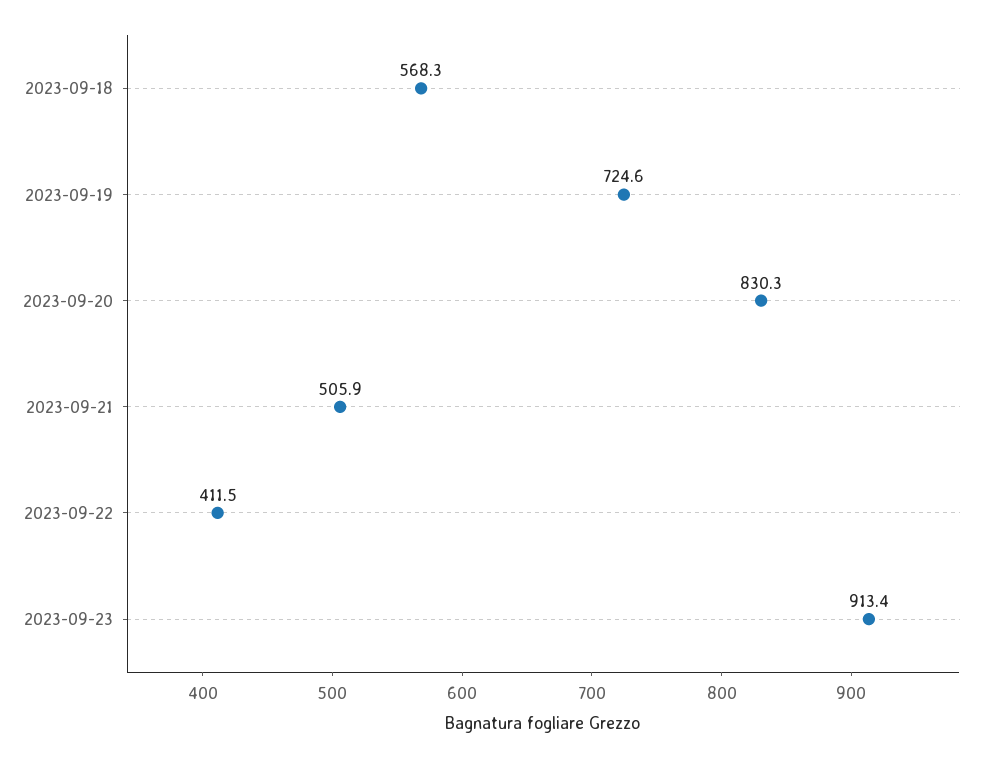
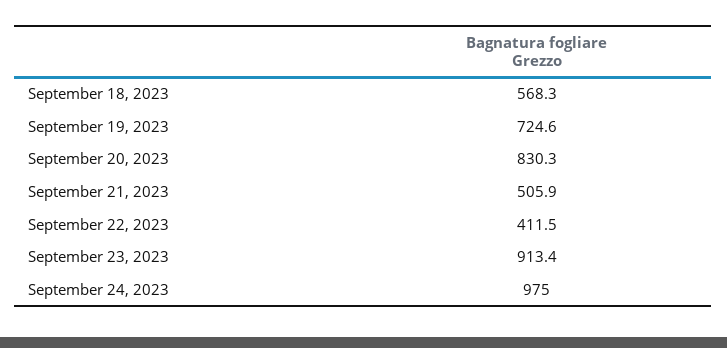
September 24, 2023: none -> 975

